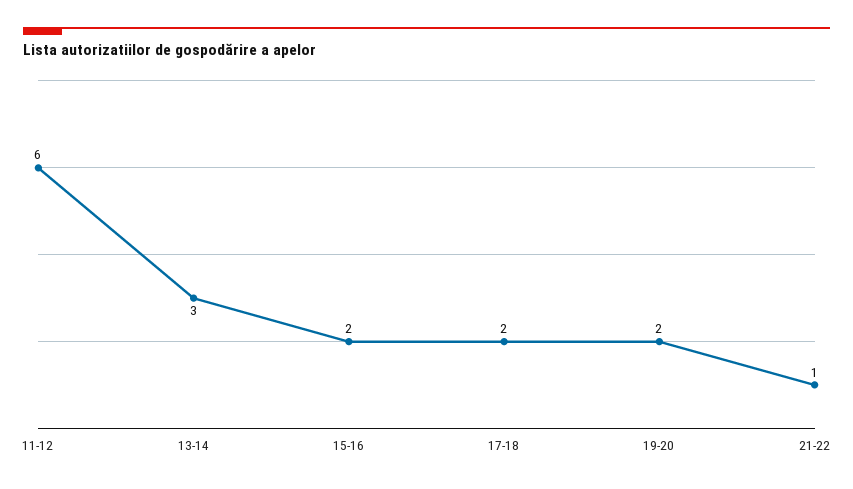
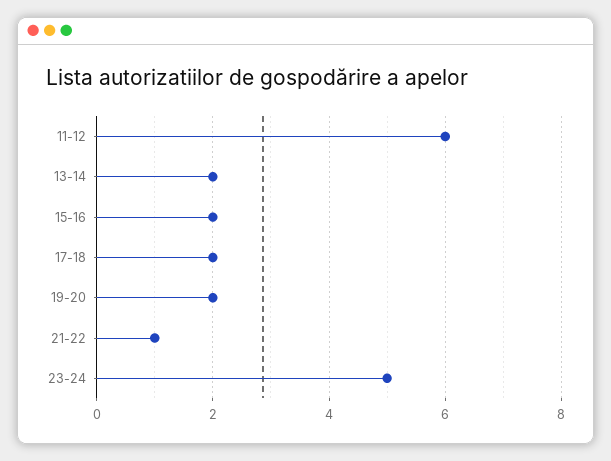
13-14: 3 -> 2
23-24: none -> 5

